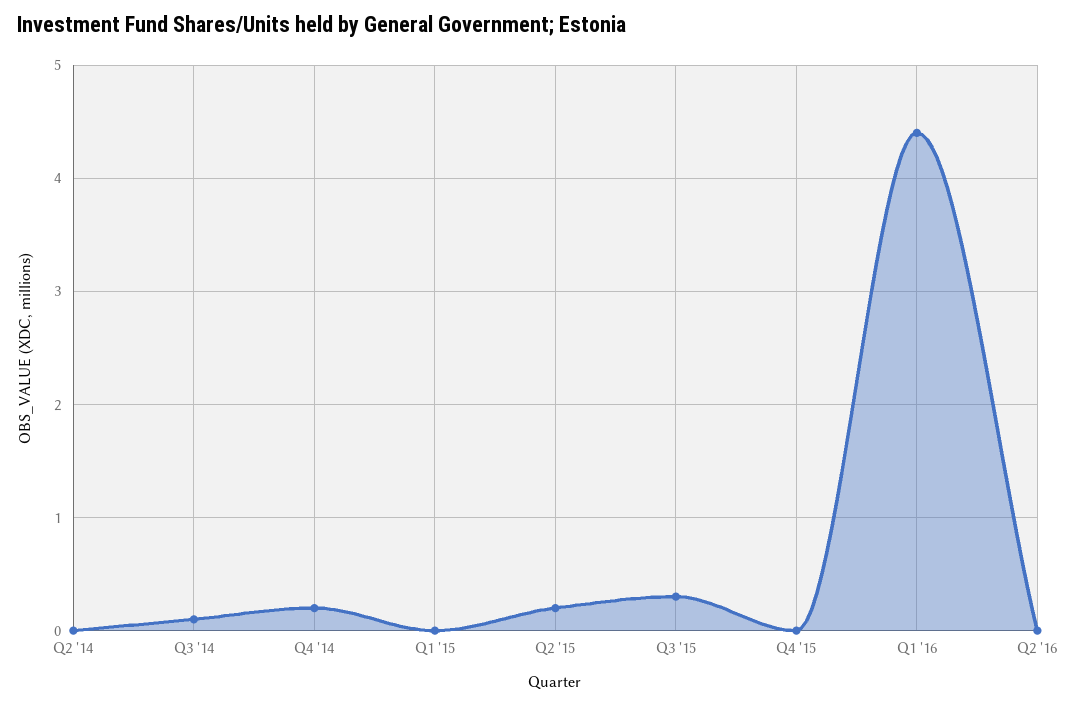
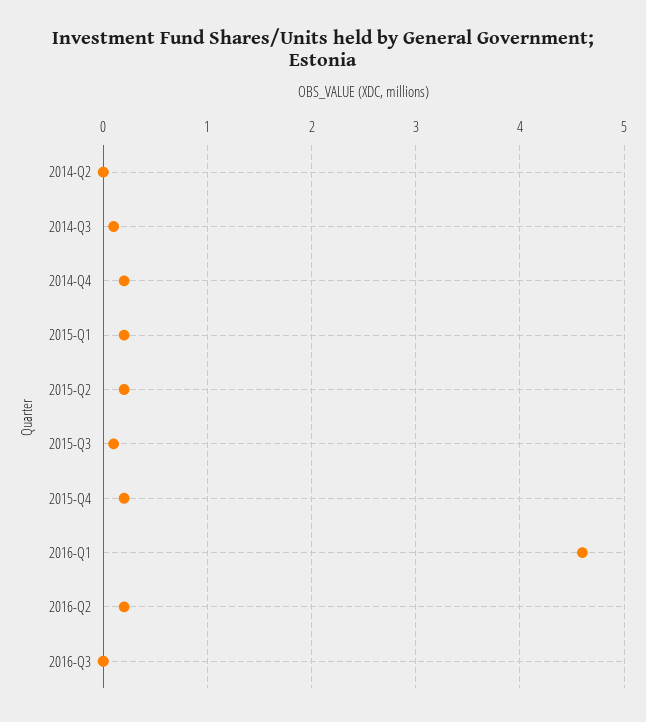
Q1 '15: 0 -> 0.2
Q3 '15: 0.3 -> 0.1
Q4 '15: 0 -> 0.2
Q1 '16: 4.4 -> 4.6
Q2 '16: 0 -> 0.2
2016-Q3: none -> 0

